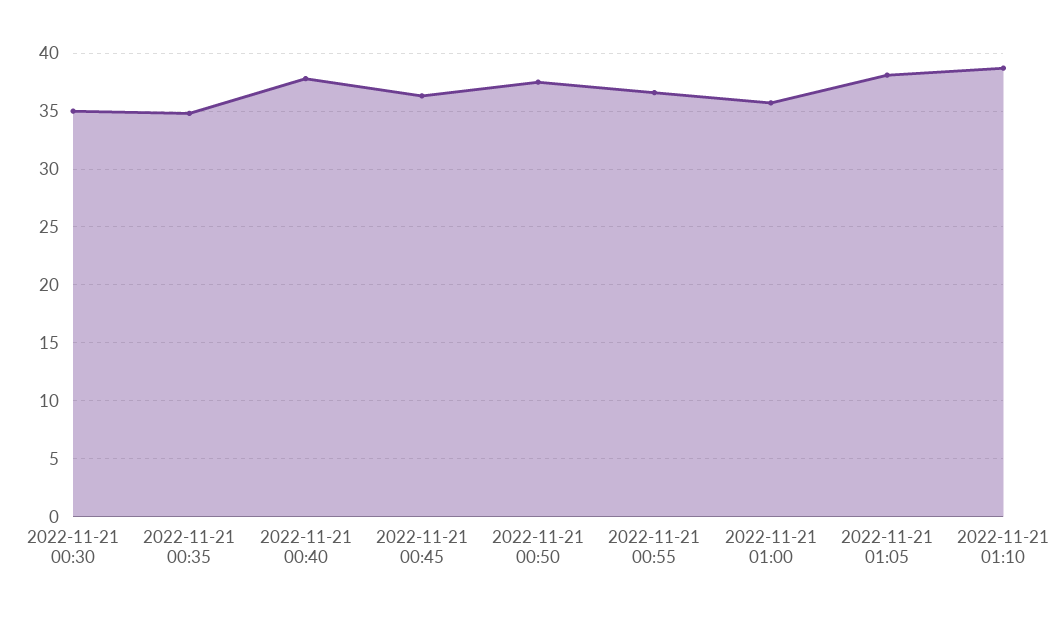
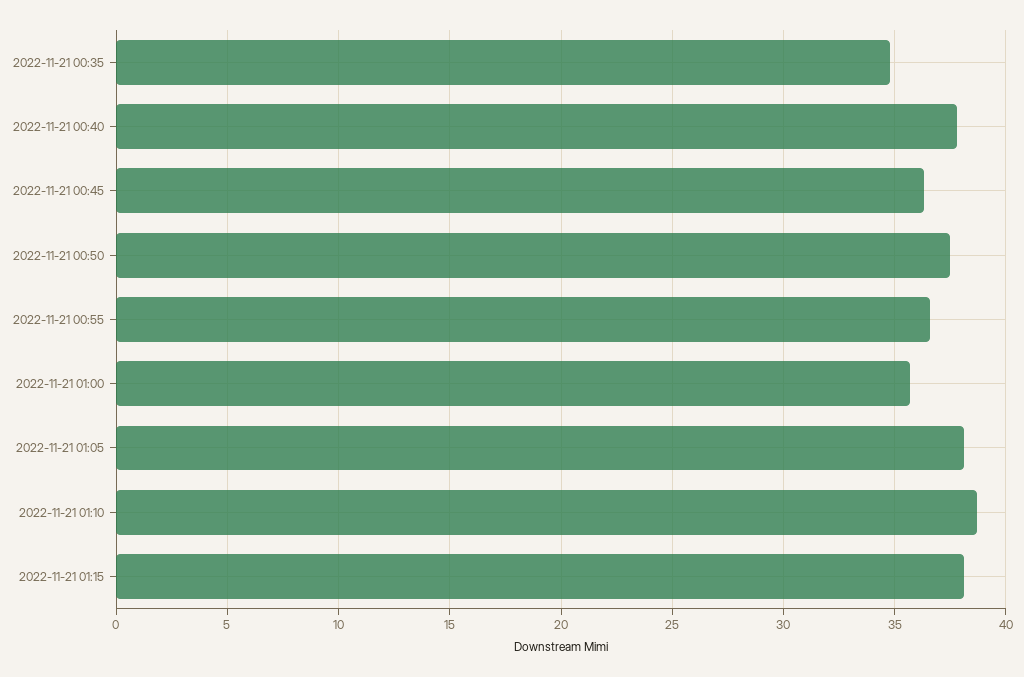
2022-11-21 00:30: 35 -> none
2022-11-21 01:15: none -> 38

